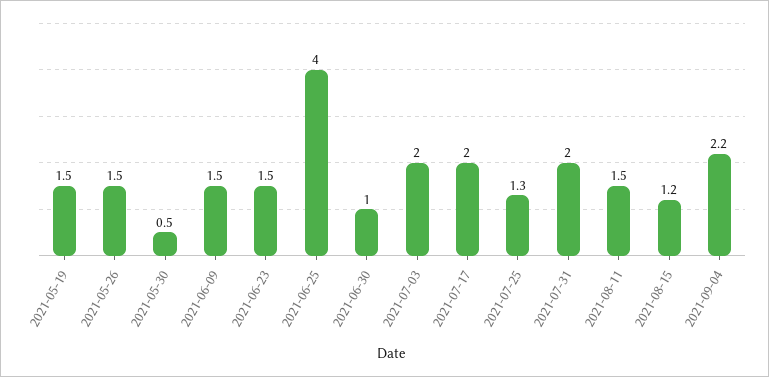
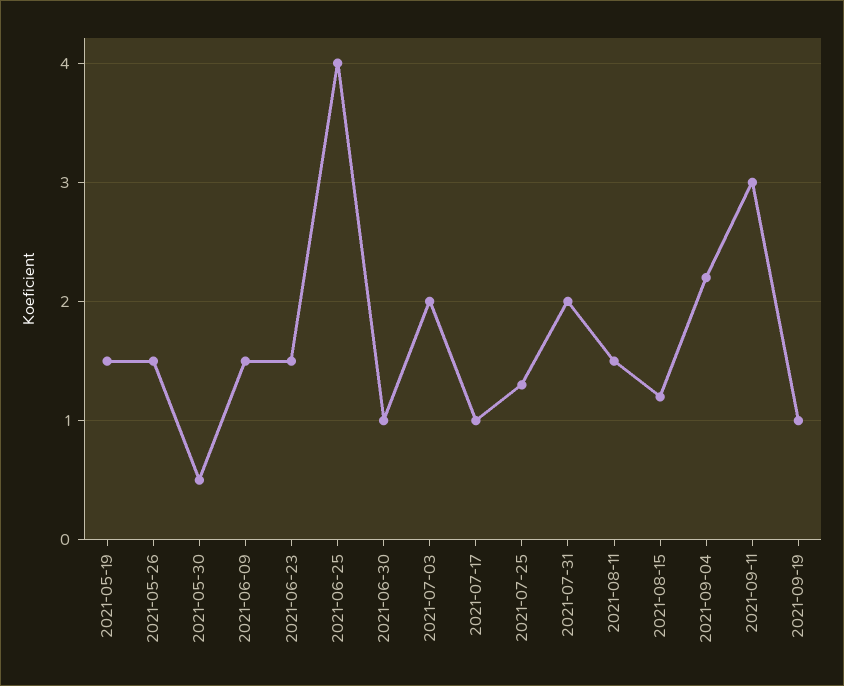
2021-07-17: 2 -> 1
2021-09-11: none -> 3
2021-09-19: none -> 1

